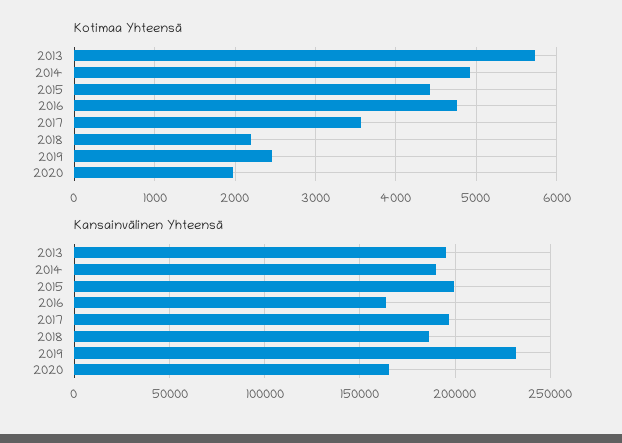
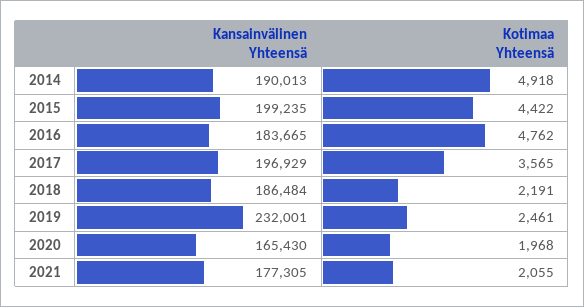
Kotimaa Yhteensä, 2013: 5700 -> none
Kansainvälinen Yhteensä, 2013: 195000 -> none
Kansainvälinen Yhteensä, 2016: 165000 -> 183665
Kansainvälinen Yhteensä, 2021: none -> 177305
Kotimaa Yhteensä, 2021: none -> 2055

